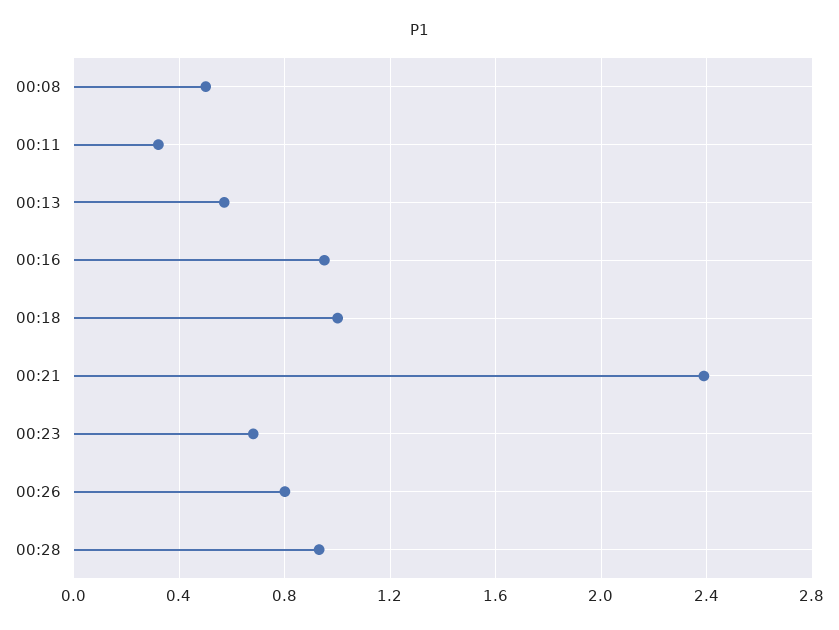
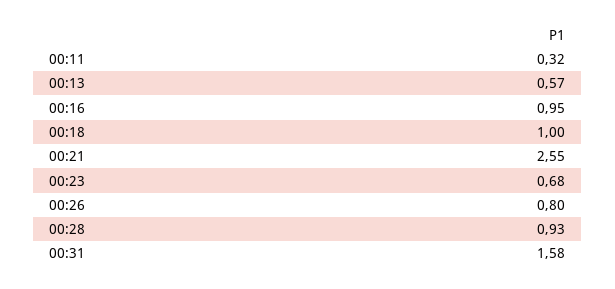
00:08: 0.5 -> none
00:21: 2.4 -> 2.55
00:31: none -> 1.58

